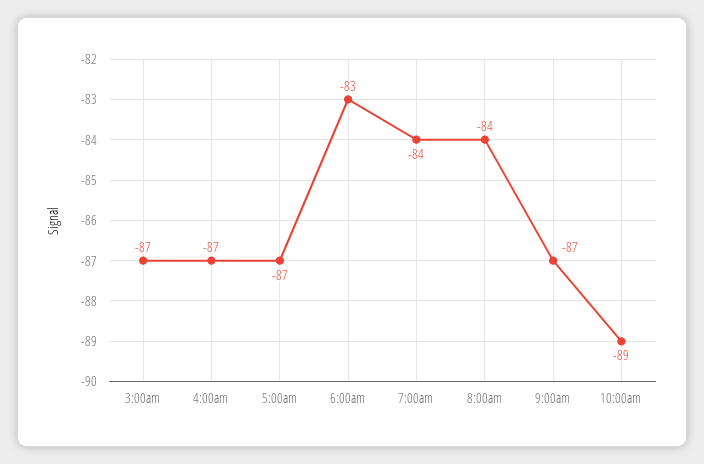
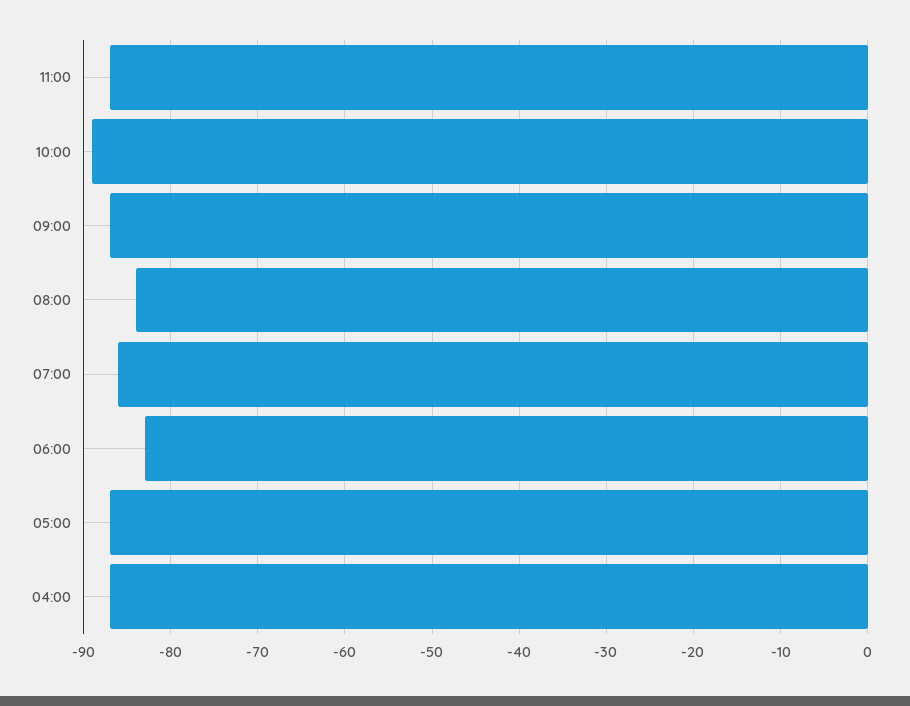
3:00am: -87 -> none
7:00am: -84 -> -86
11:00: none -> -87

